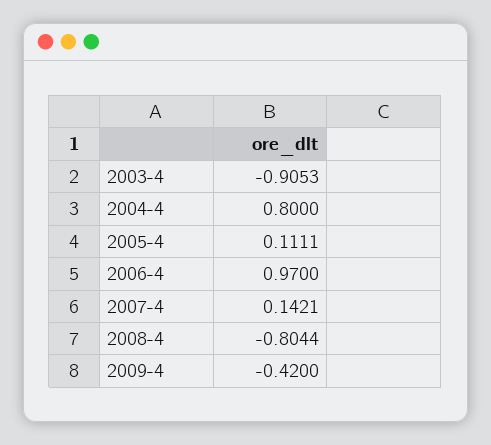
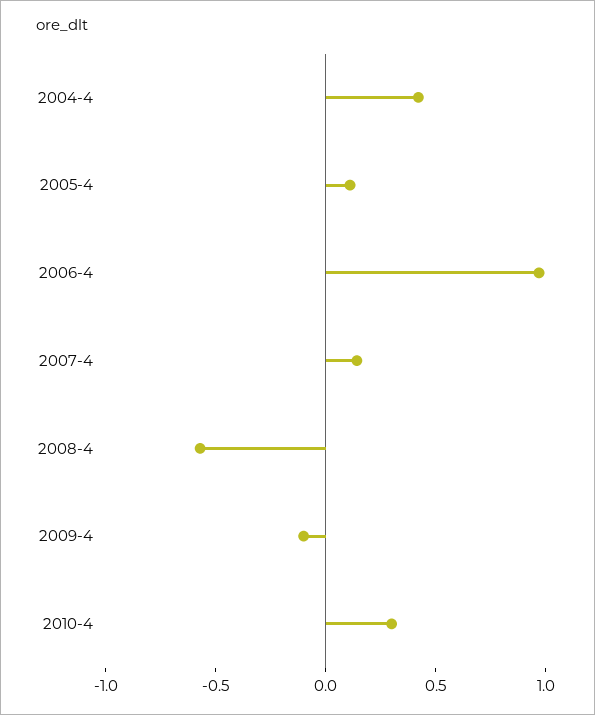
2003-4: -0.9053 -> none
2004-4: 0.8 -> 0.4
2008-4: -0.8044 -> -0.6
2009-4: -0.42 -> -0.1
2010-4: none -> 0.3

